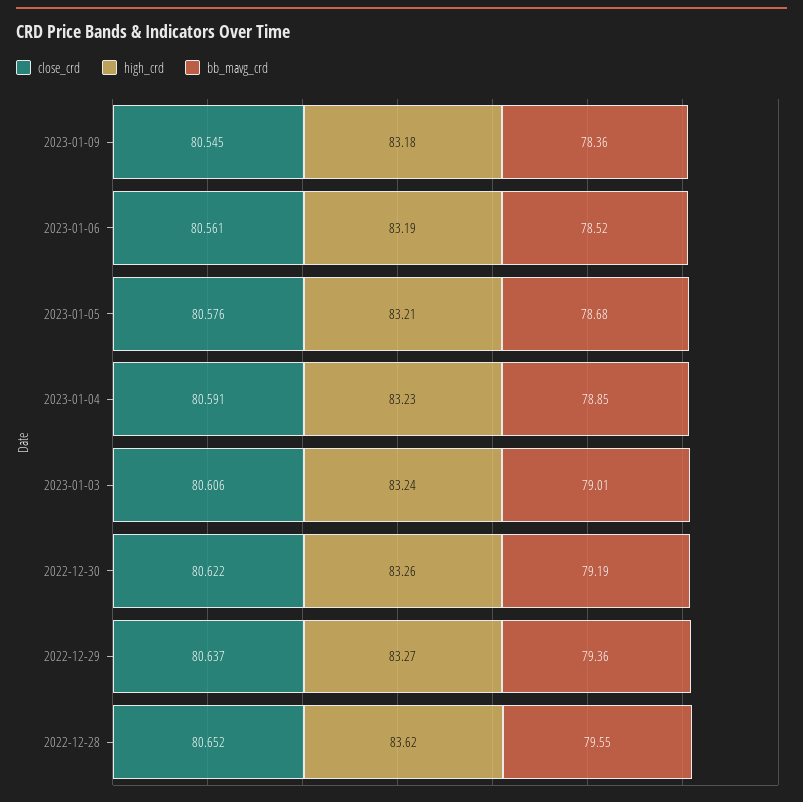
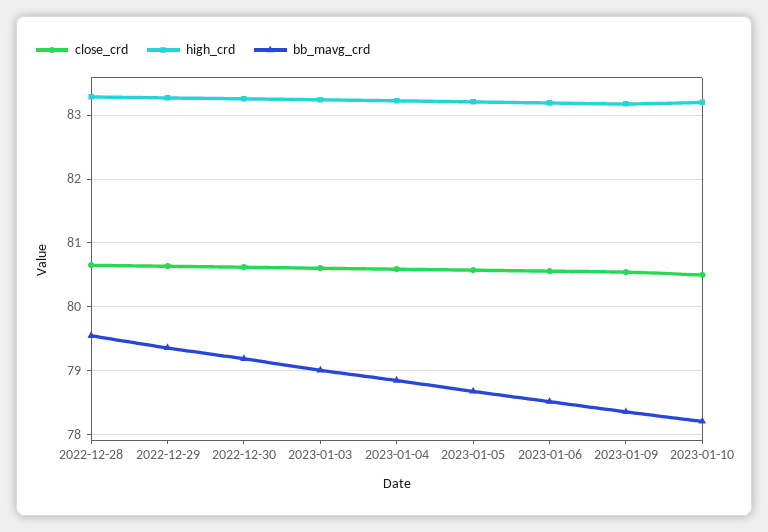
high_crd, 2022-12-28: 83.62 -> 83.3
close_crd, 2023-01-10: none -> 80.5
high_crd, 2023-01-10: none -> 83.2
bb_mavg_crd, 2023-01-10: none -> 78.2

